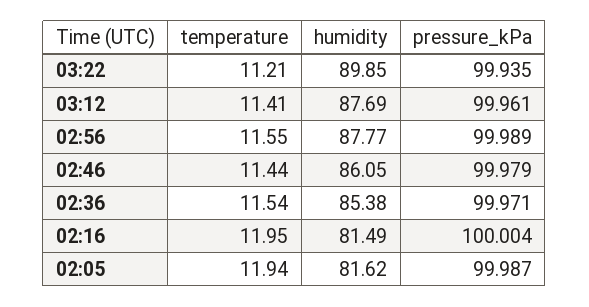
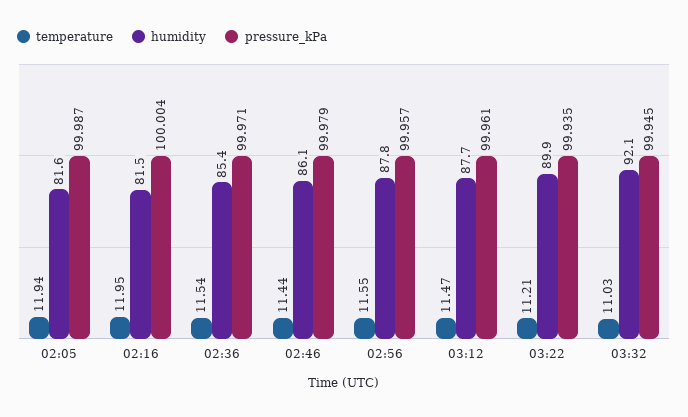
temperature, 03:12: 11.41 -> 11.47
pressure_kPa, 02:56: 99.989 -> 99.957
temperature, 03:32: none -> 11.03
humidity, 03:32: none -> 92.1
pressure_kPa, 03:32: none -> 99.945

